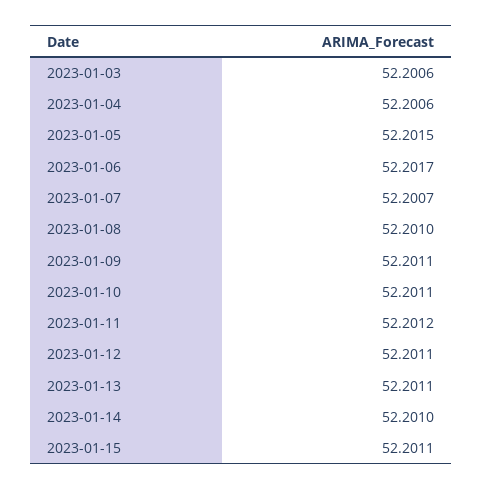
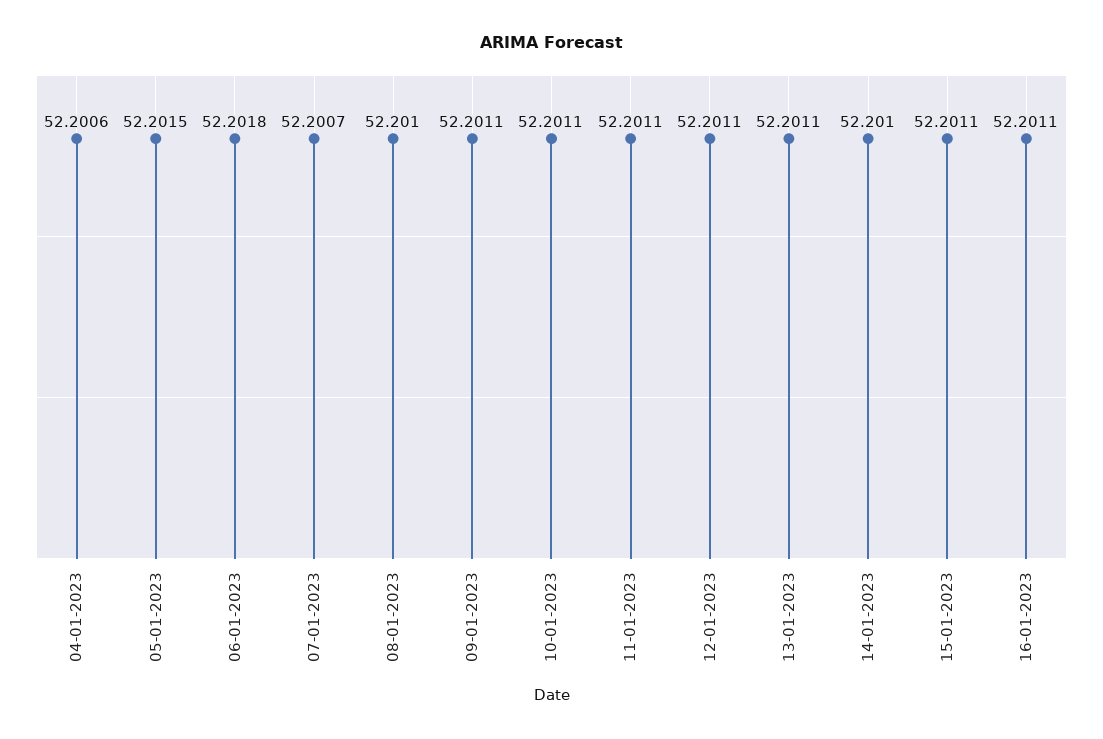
2023-01-03: 52.2006 -> none
2023-01-06: 52.2017 -> 52.2018
2023-01-11: 52.2012 -> 52.2011
16-01-2023: none -> 52.2011

